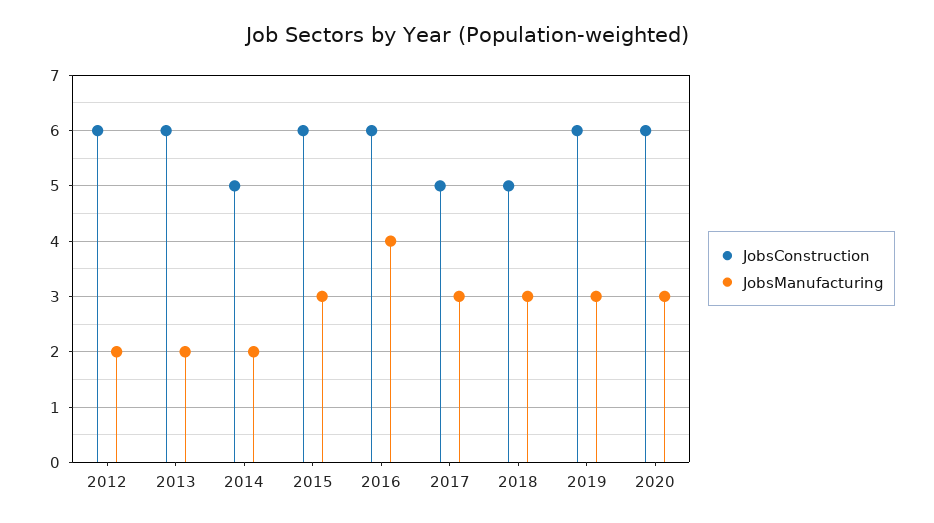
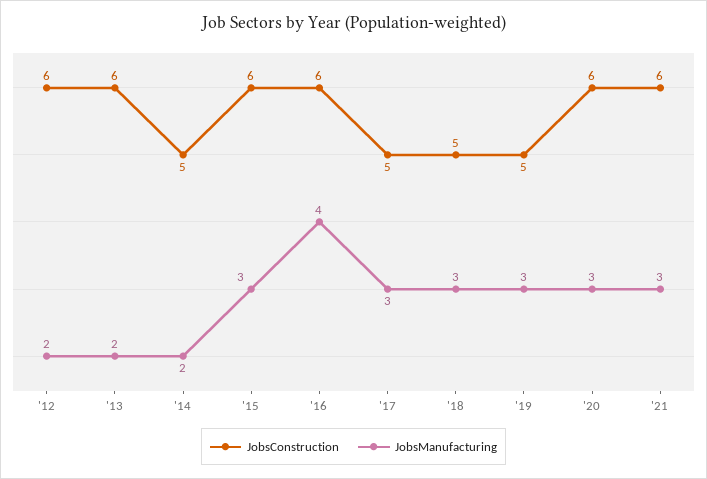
JobsConstruction, 2019: 6 -> 5
JobsConstruction, '21: none -> 6
JobsManufacturing, '21: none -> 3

